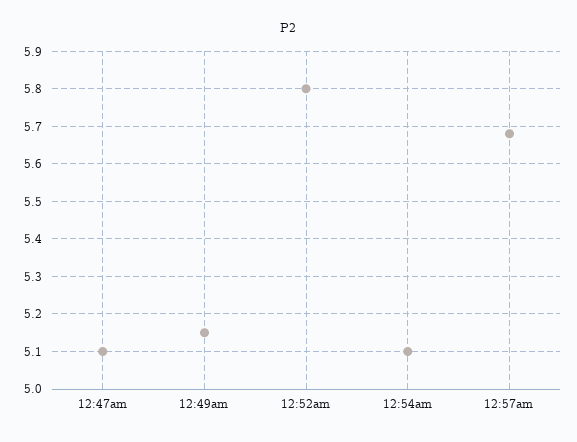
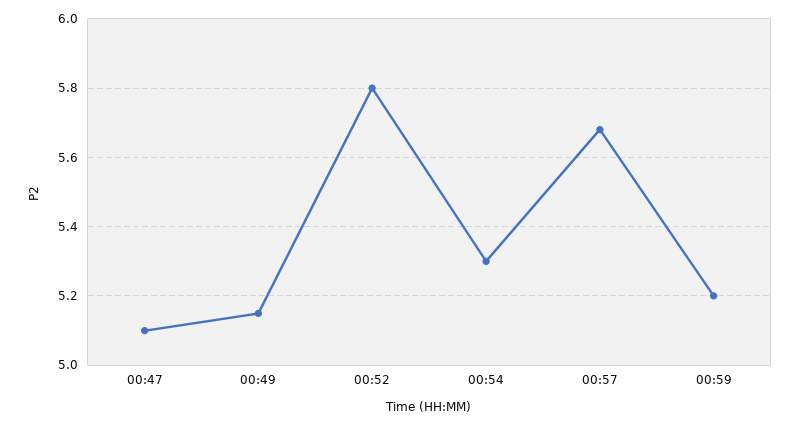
12:54am: 5.1 -> 5.3
00:59: none -> 5.2

